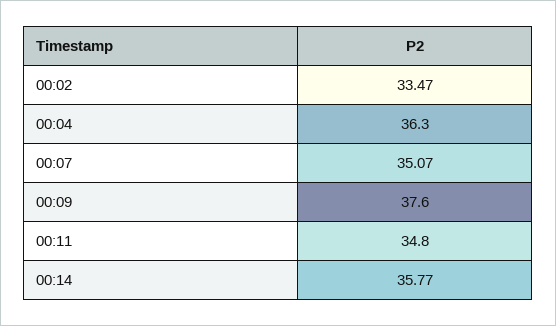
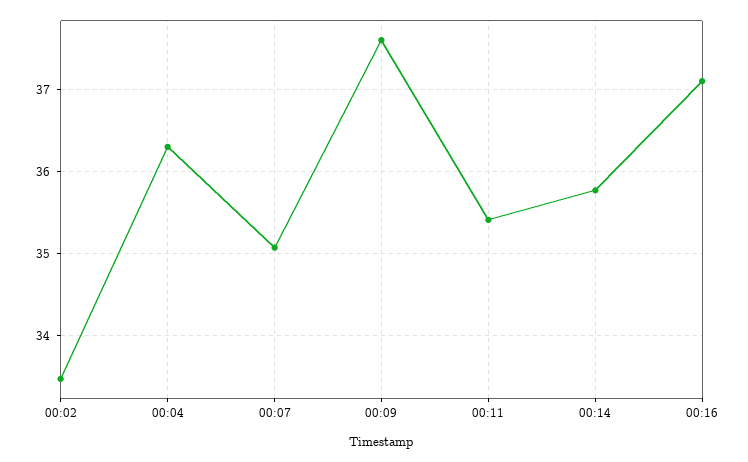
00:11: 34.8 -> 35.4
00:16: none -> 37.1

